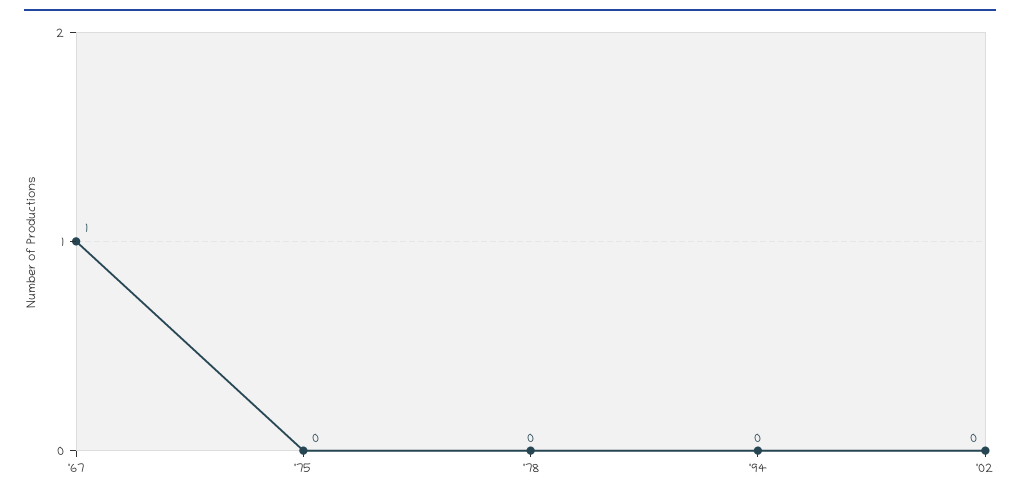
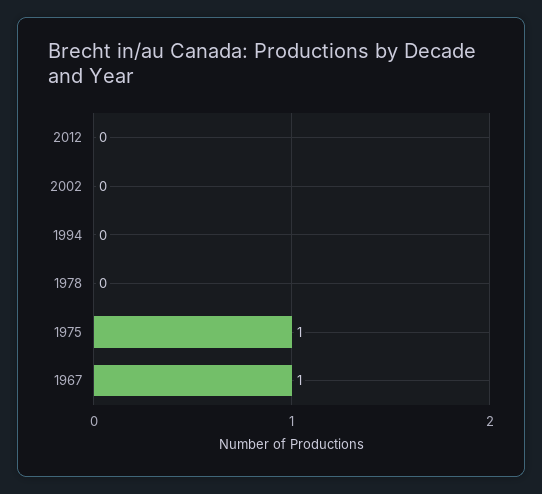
'75: 0 -> 1
2012: none -> 0

